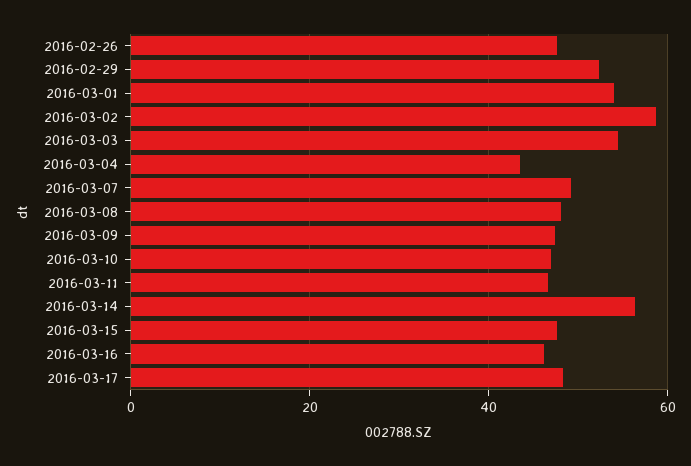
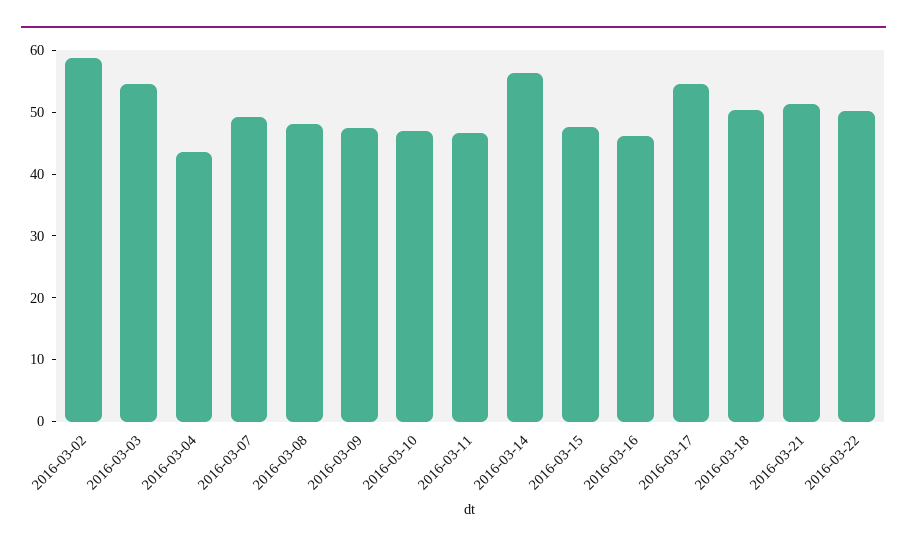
2016-02-26: 48 -> none
2016-02-29: 52 -> none
2016-03-01: 54 -> none
2016-03-17: 48 -> 54
2016-03-18: none -> 50
2016-03-21: none -> 52
2016-03-22: none -> 50

